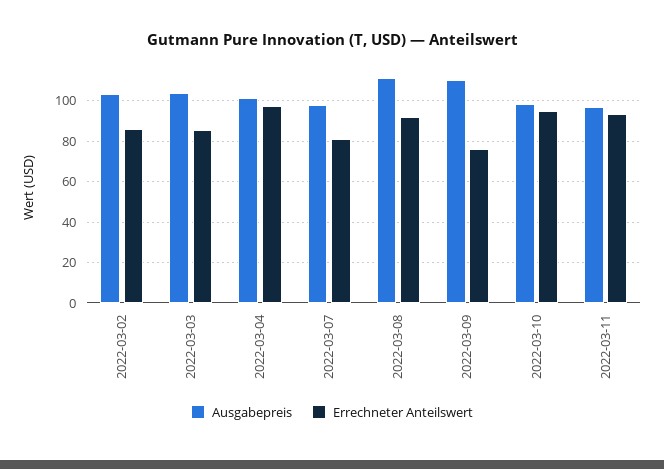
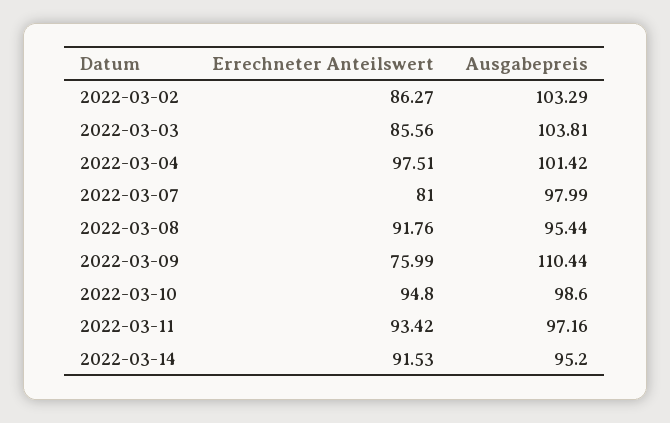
Ausgabepreis, 2022-03-08: 110 -> 95.44
Errechneter Anteilswert, 2022-03-14: none -> 91.53
Ausgabepreis, 2022-03-14: none -> 95.2

